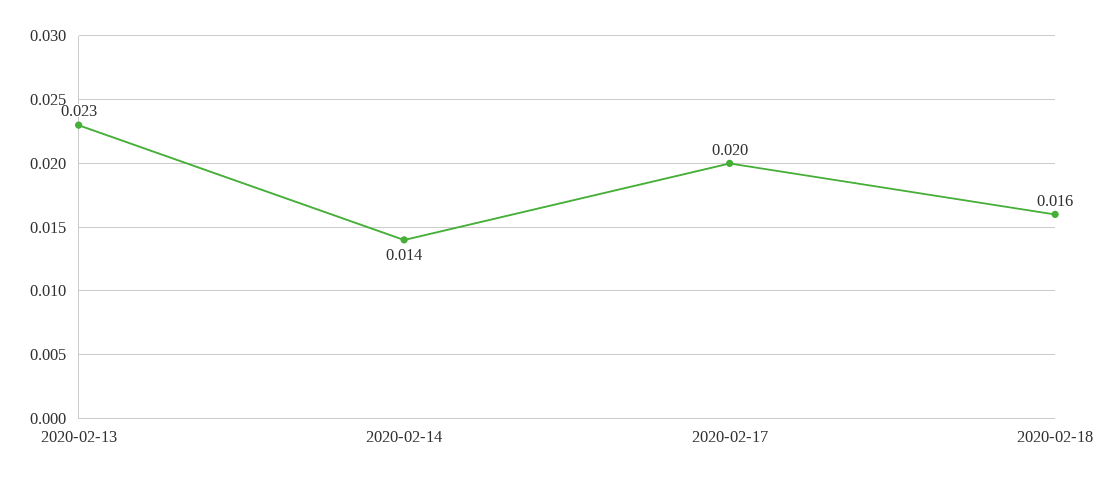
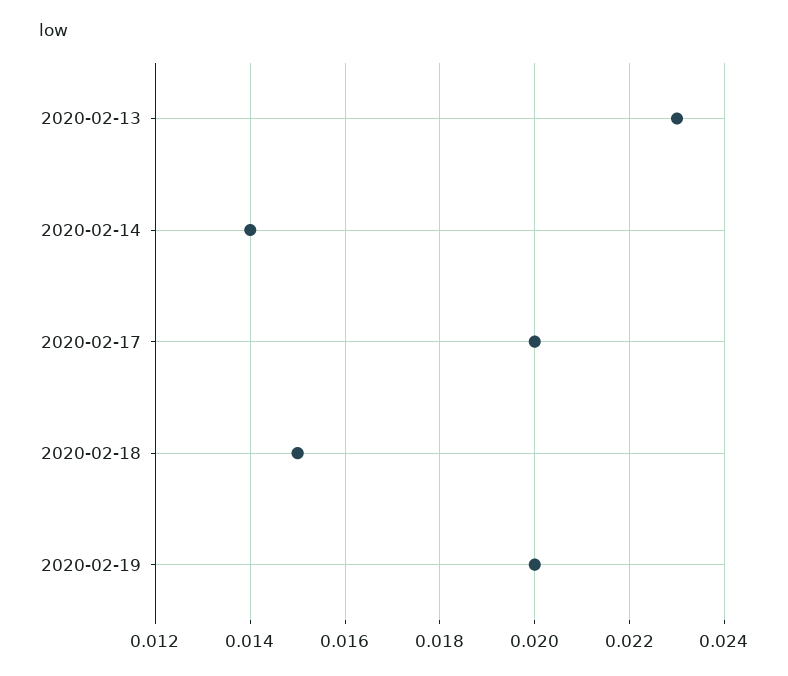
2020-02-18: 0.016 -> 0.015
2020-02-19: none -> 0.02

